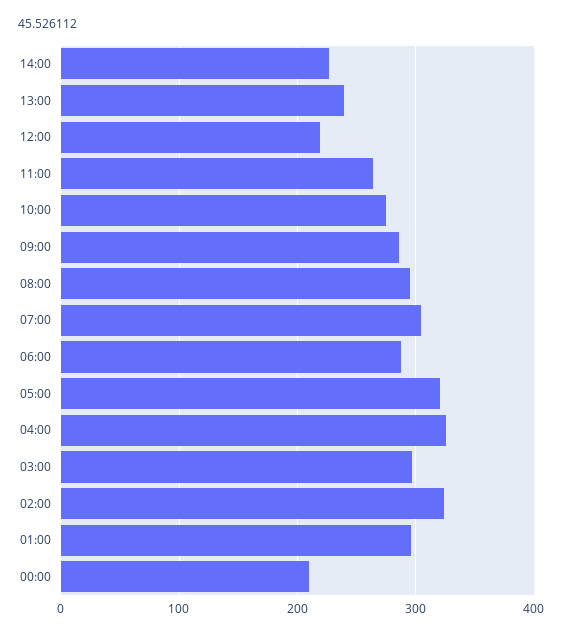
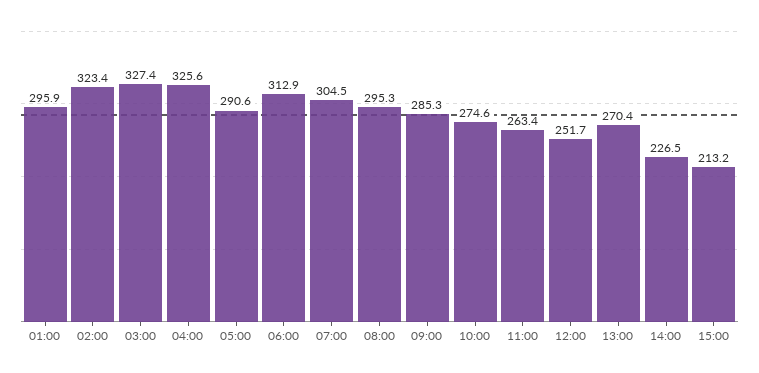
13:00: 240 -> 270.4
12:00: 220 -> 251.7
06:00: 290 -> 312.9
05:00: 320 -> 290.6
03:00: 300 -> 327.4
00:00: 210 -> none
15:00: none -> 213.2

